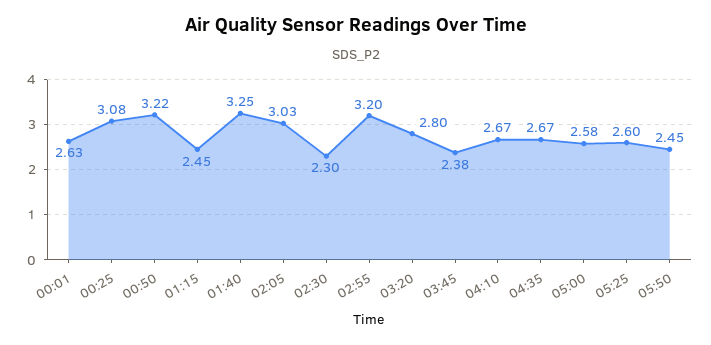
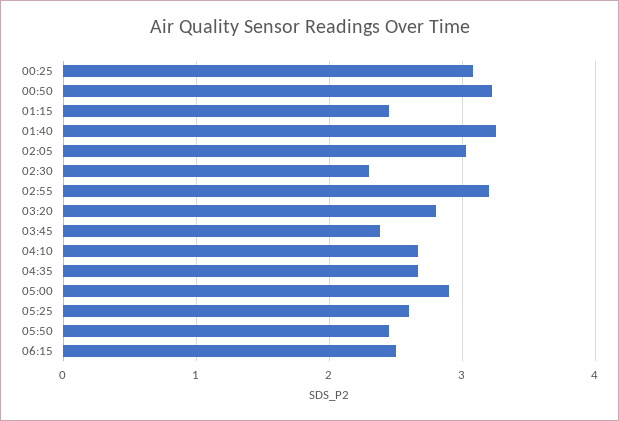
00:01: 2.63 -> none
05:00: 2.58 -> 2.9
06:15: none -> 2.5

